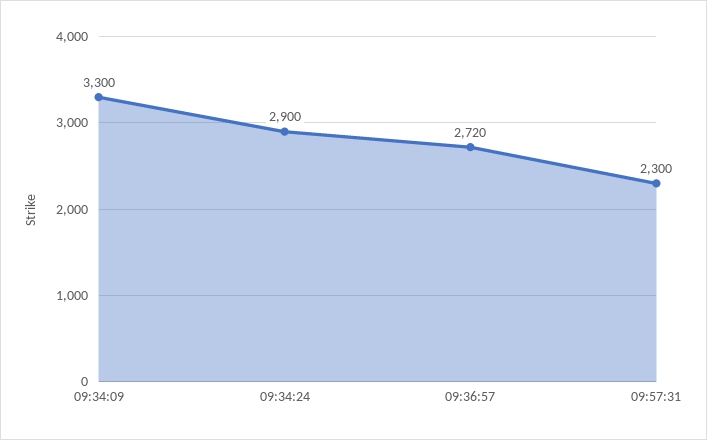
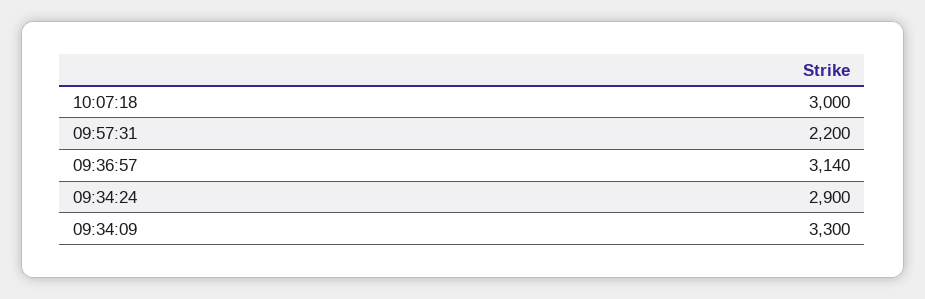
09:36:57: 2720 -> 3140
09:57:31: 2300 -> 2200
10:07:18: none -> 3000

